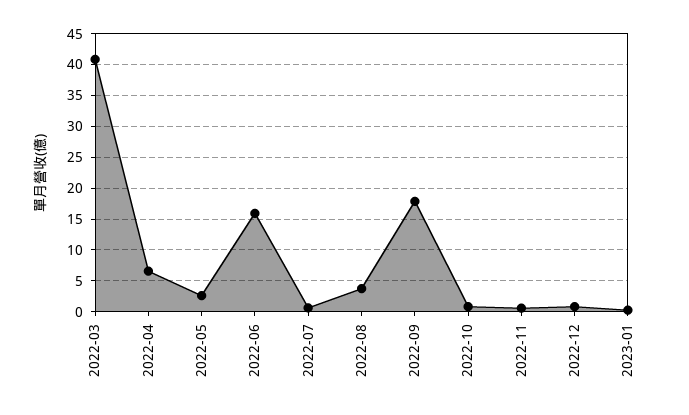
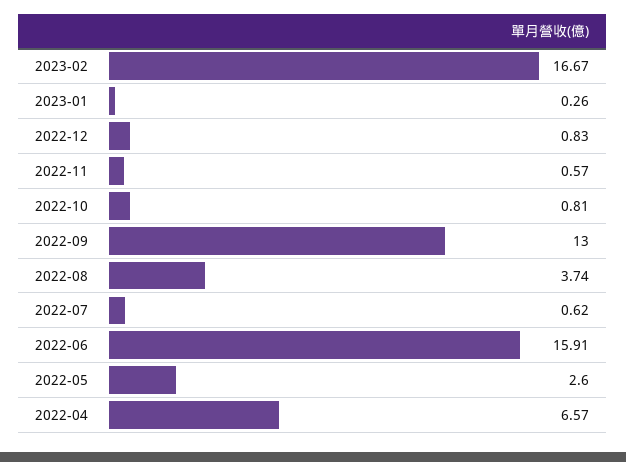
2022-03: 41 -> none
2022-09: 18 -> 13
2023-02: none -> 16.67

